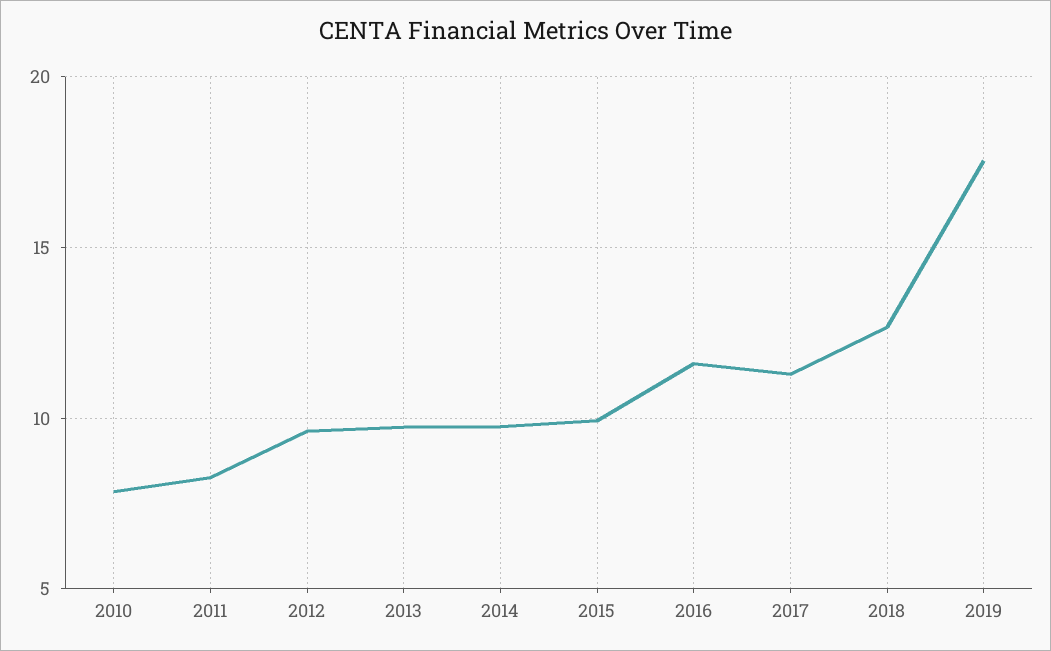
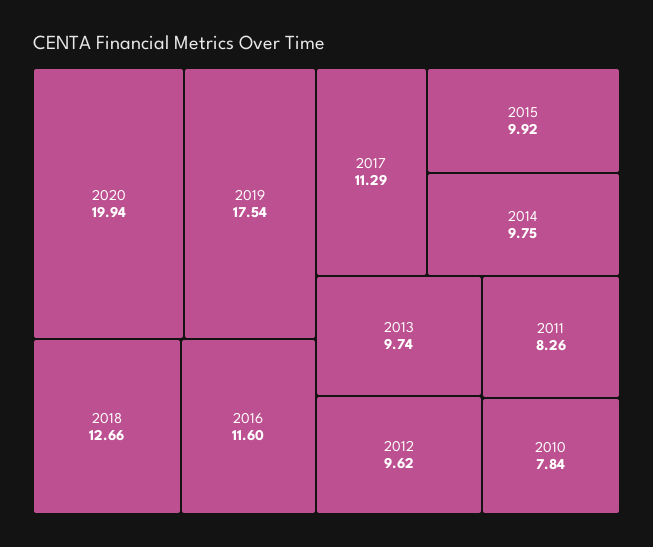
2020: none -> 19.94

